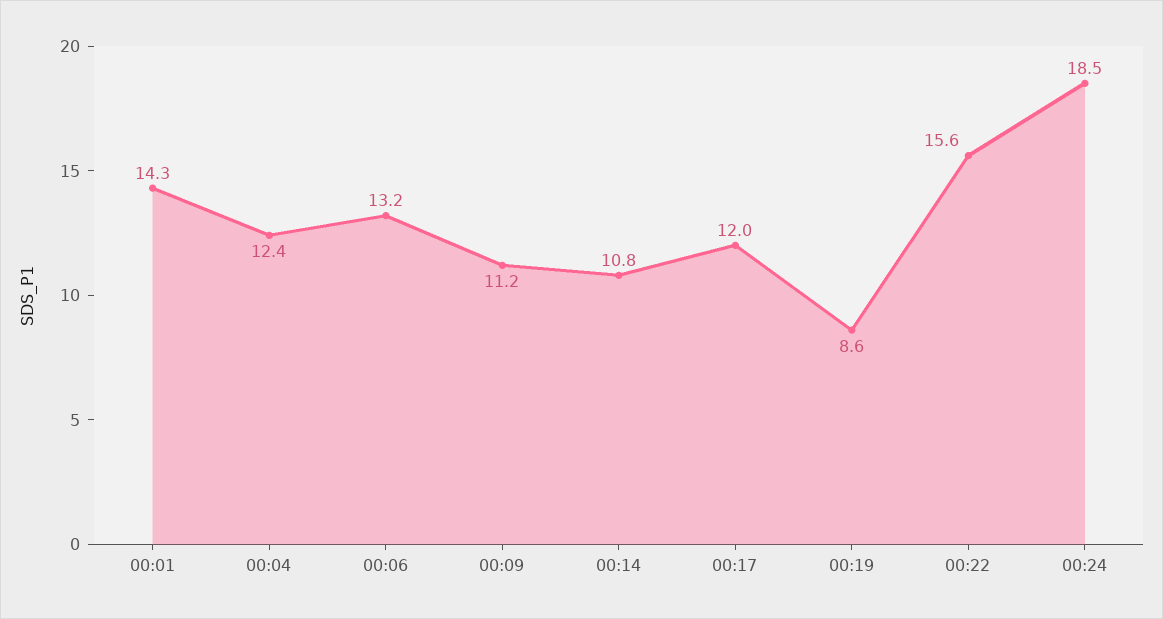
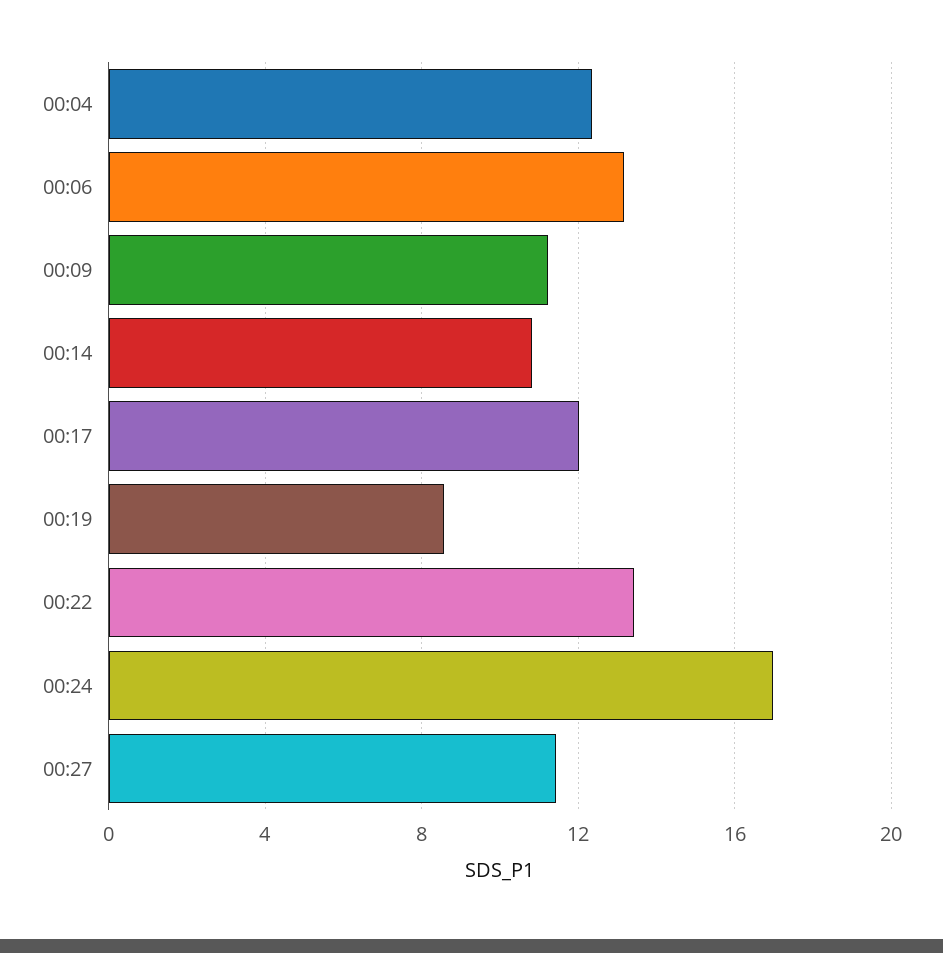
00:01: 14.3 -> none
00:22: 15.6 -> 13.5
00:24: 18.5 -> 17
00:27: none -> 11.5

